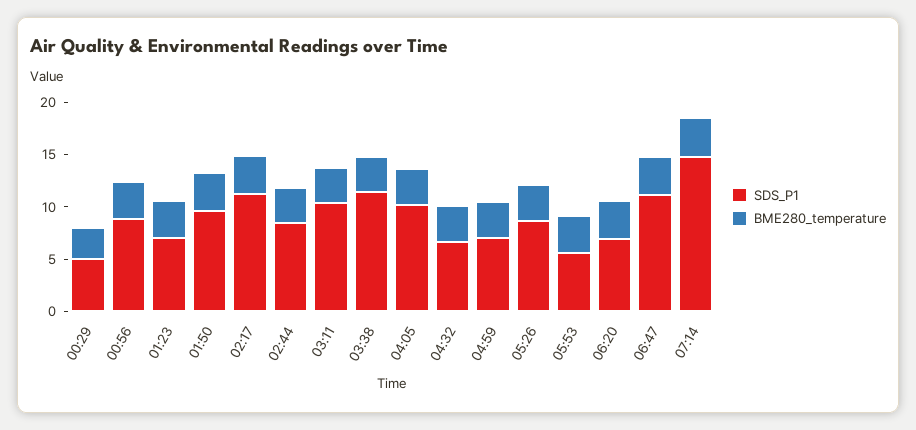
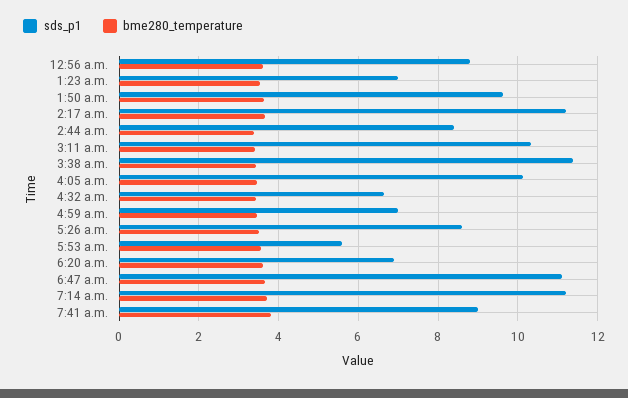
SDS_P1, 00:29: 5 -> none
BME280_temperature, 00:29: 3 -> none
SDS_P1, 07:14: 15 -> 11.2
SDS_P1, 7:41 a.m.: none -> 9
BME280_temperature, 7:41 a.m.: none -> 3.8

